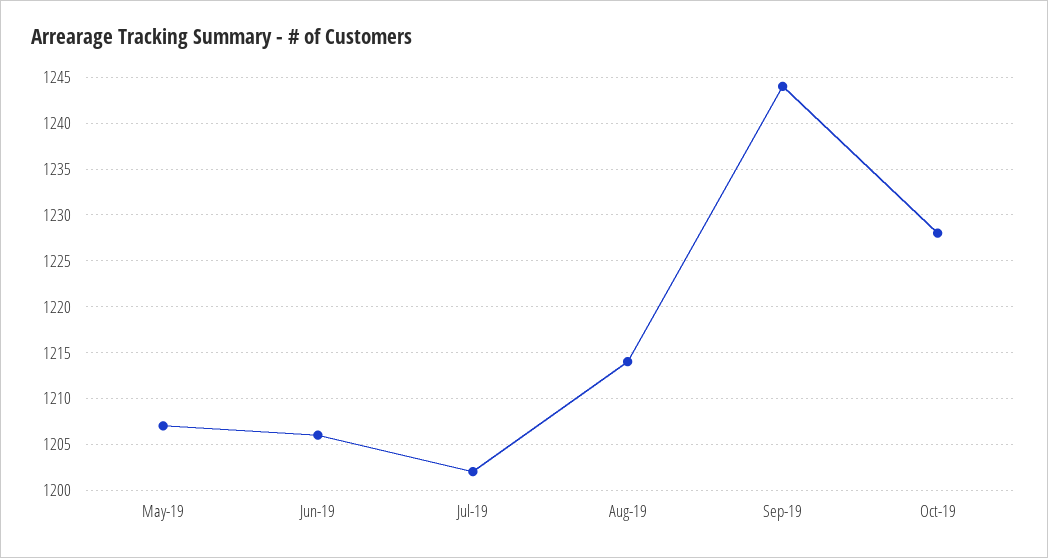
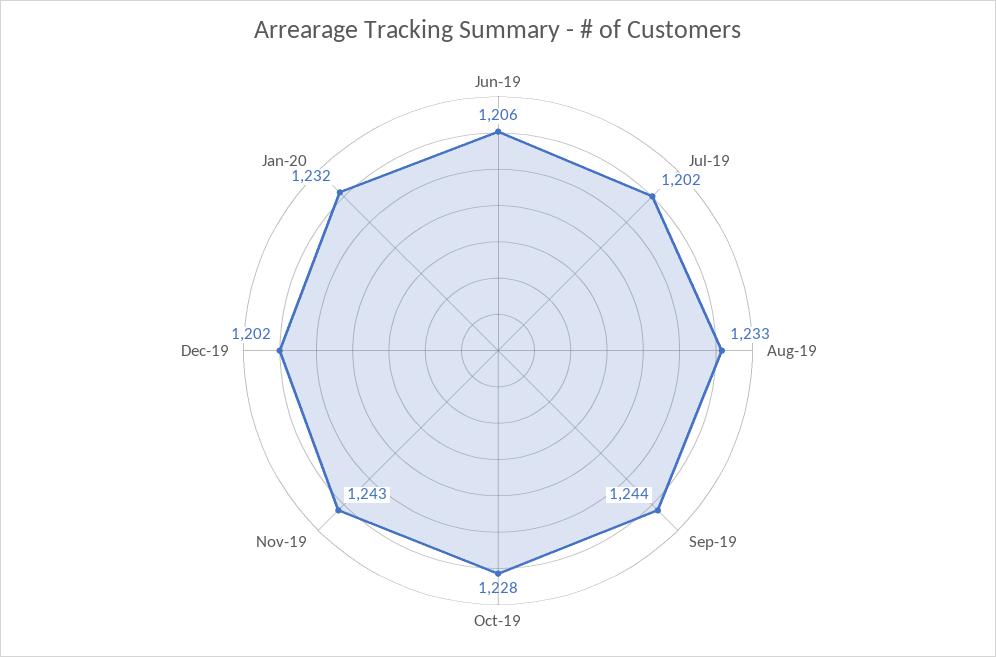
May-19: 1207 -> none
Aug-19: 1214 -> 1233
Nov-19: none -> 1243
Dec-19: none -> 1202
Jan-20: none -> 1232

